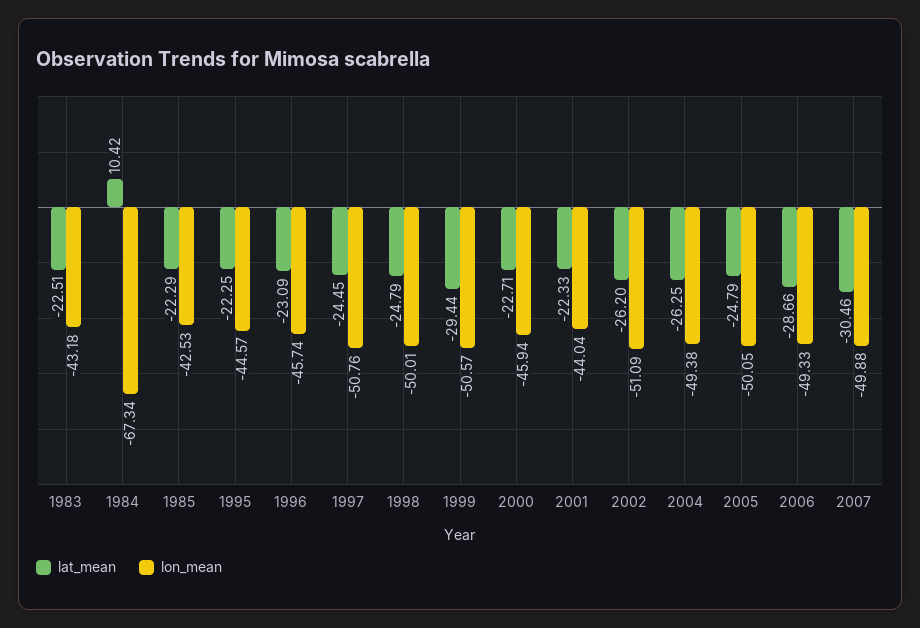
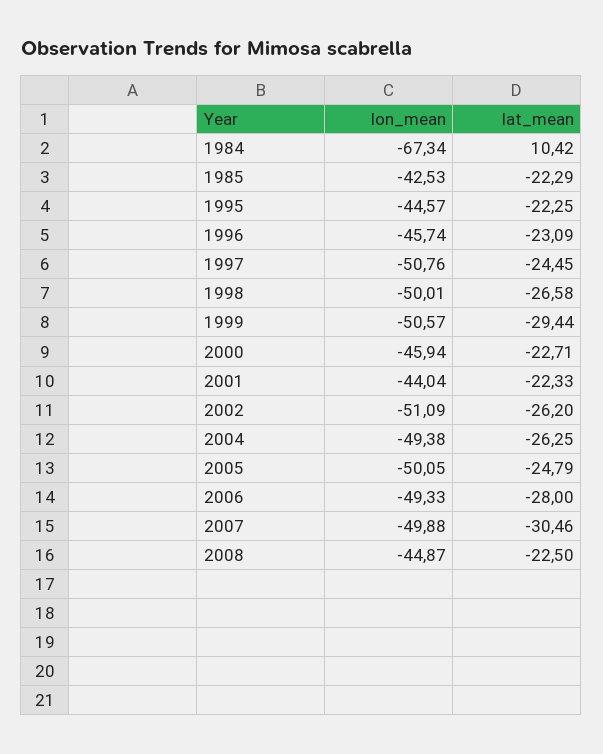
lat_mean, 1983: -22.51 -> none
lon_mean, 1983: -43.18 -> none
lat_mean, 1998: -24.79 -> -26.58
lat_mean, 2006: -28.66 -> -28
lon_mean, 2008: none -> -44.87
lat_mean, 2008: none -> -22.5

